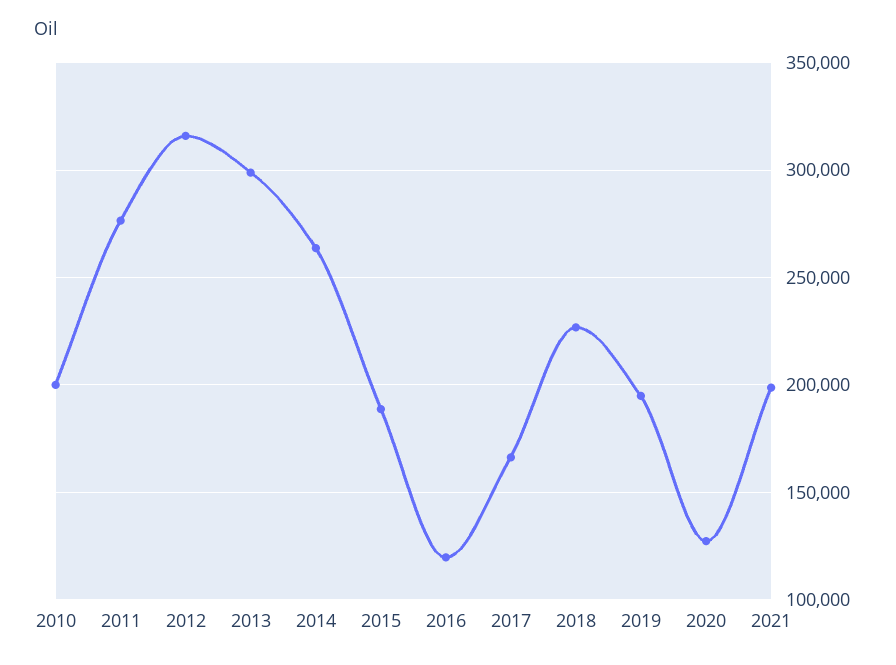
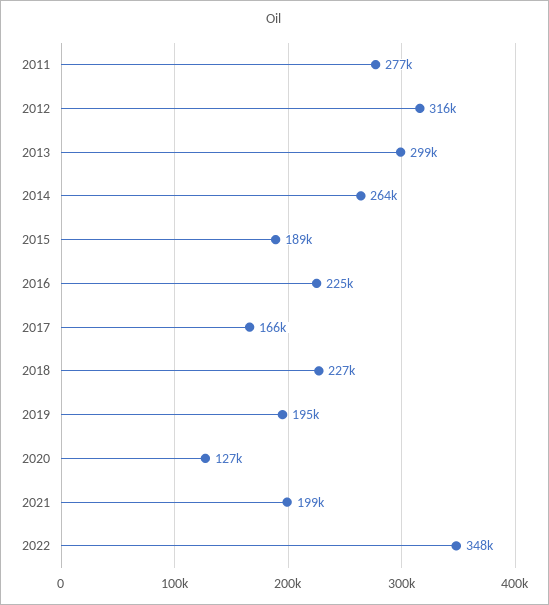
2010: 200000 -> none
2016: 120000 -> 225000
2022: none -> 348000

